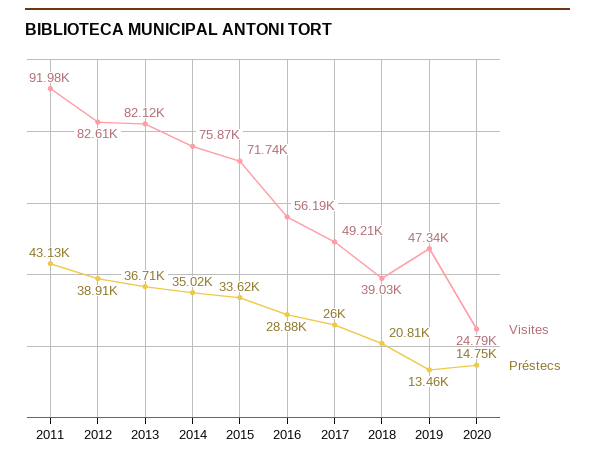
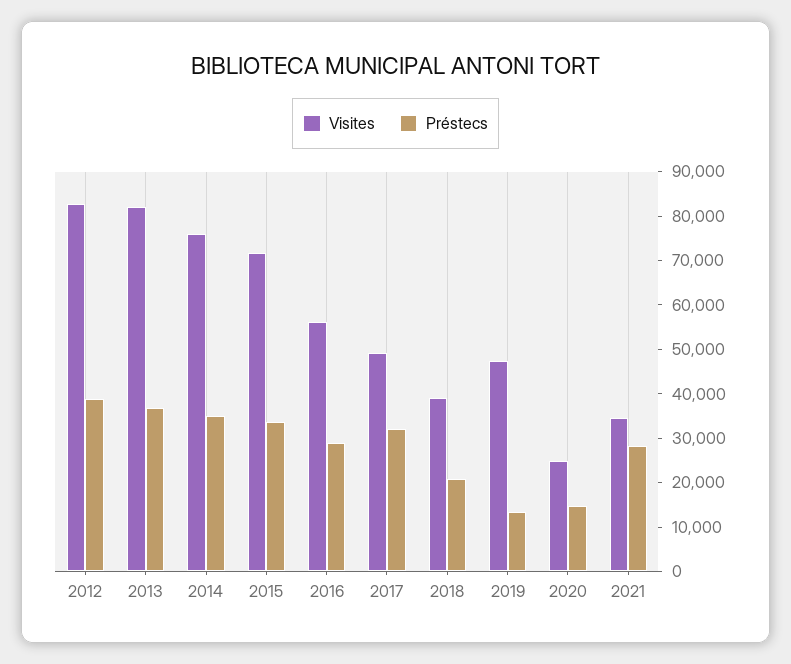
Visites, 2011: 91980 -> none
Préstecs, 2011: 43130 -> none
Préstecs, 2017: 26000 -> 32000
Visites, 2021: none -> 34000
Préstecs, 2021: none -> 28000

